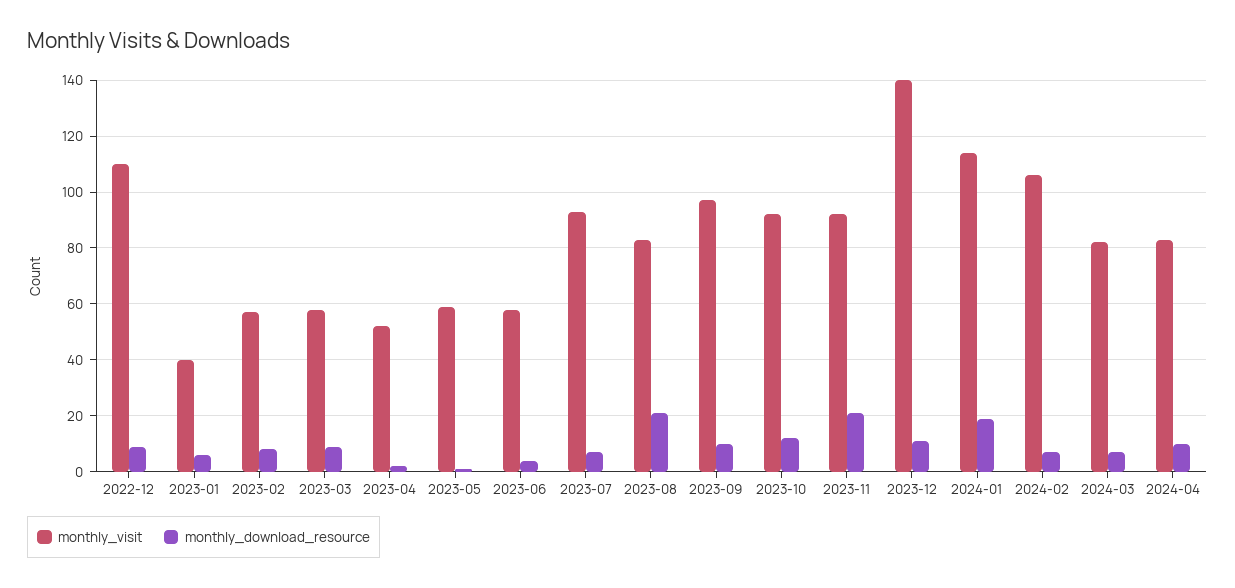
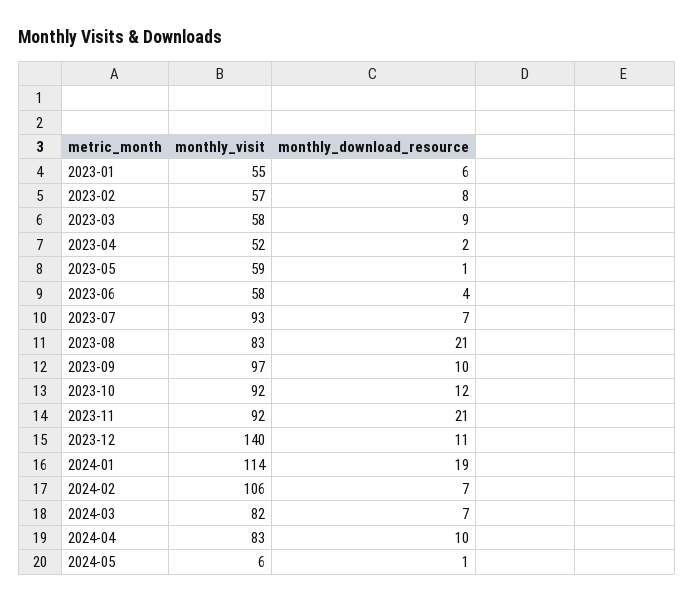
monthly_visit, 2022-12: 110 -> none
monthly_download_resource, 2022-12: 10 -> none
monthly_visit, 2023-01: 40 -> 55
monthly_visit, 2024-05: none -> 6
monthly_download_resource, 2024-05: none -> 1

